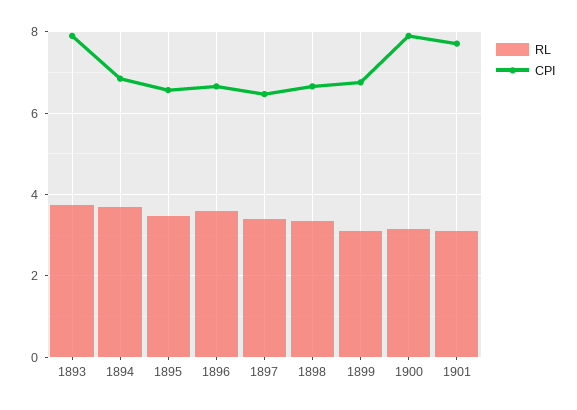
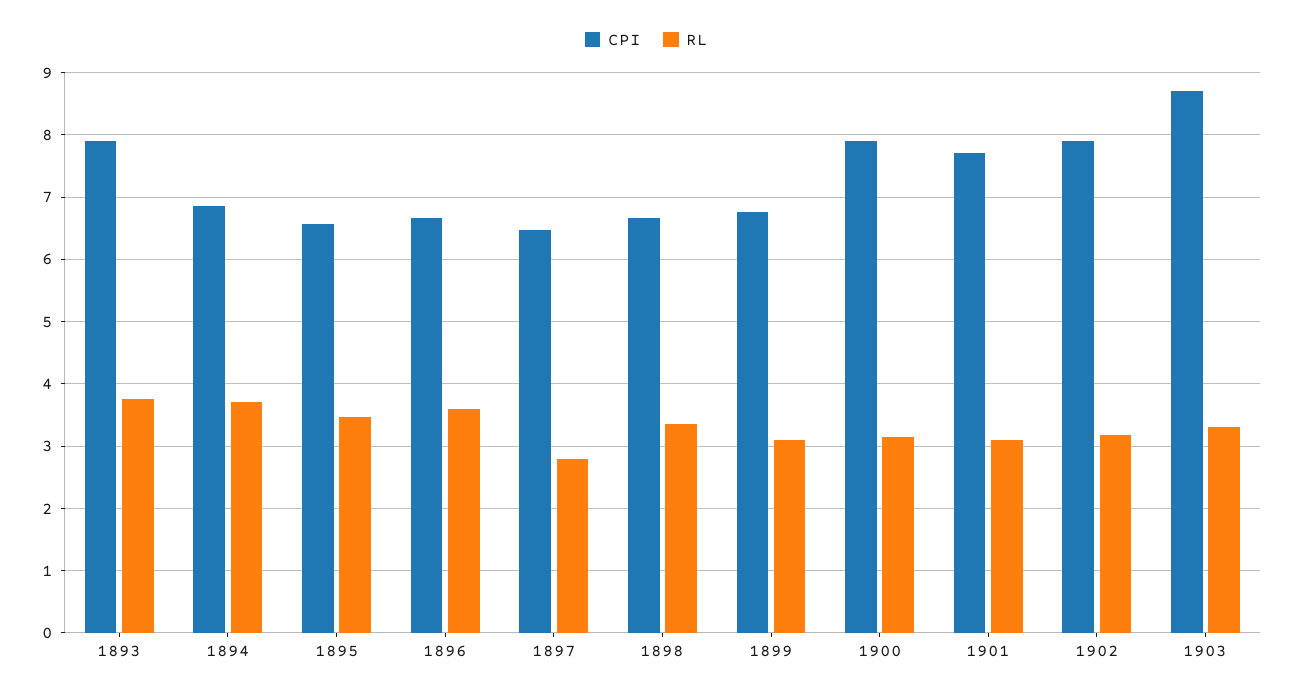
RL, 1897: 3.4 -> 2.8
CPI, 1902: none -> 7.9
RL, 1902: none -> 3.2
CPI, 1903: none -> 8.7
RL, 1903: none -> 3.3

